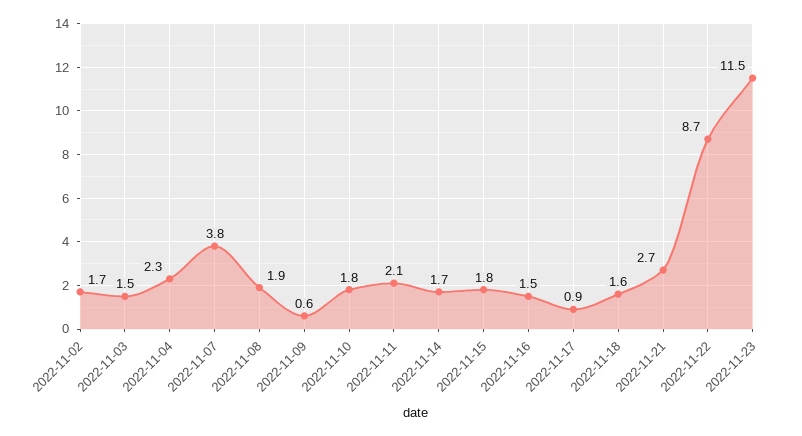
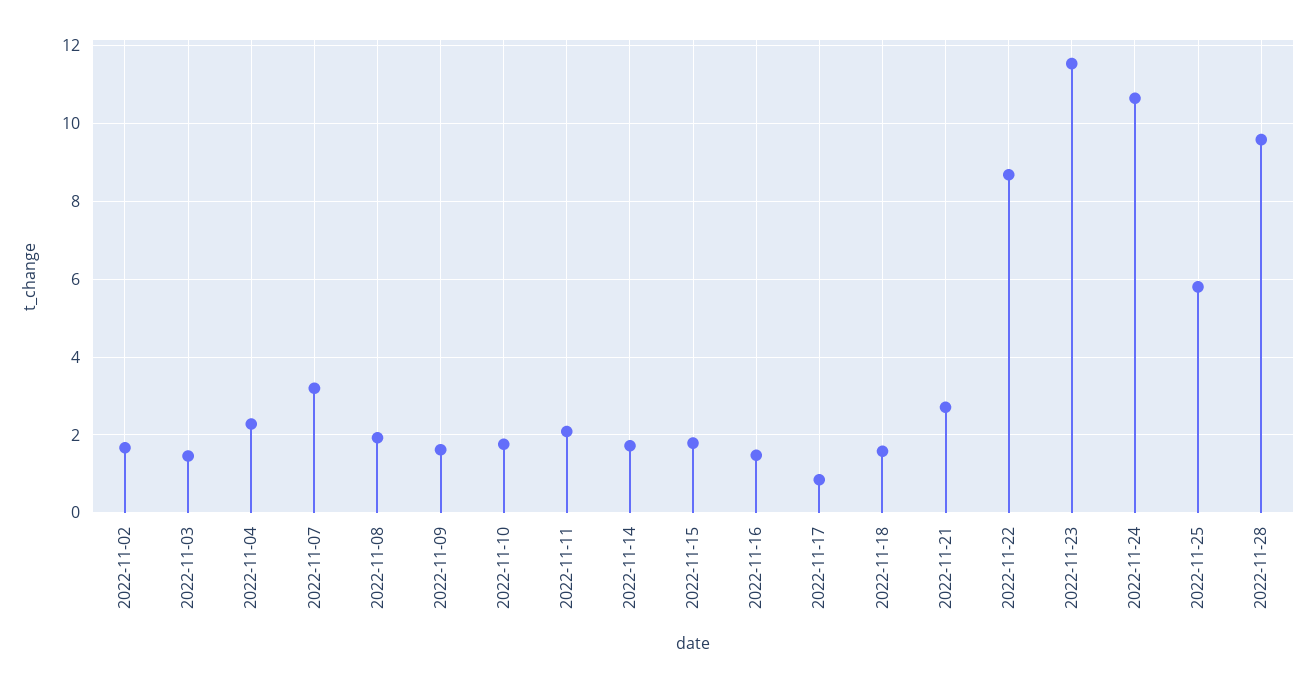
2022-11-07: 3.8 -> 3.2
2022-11-09: 0.6 -> 1.6
2022-11-24: none -> 10.6
2022-11-25: none -> 5.8
2022-11-28: none -> 9.6

